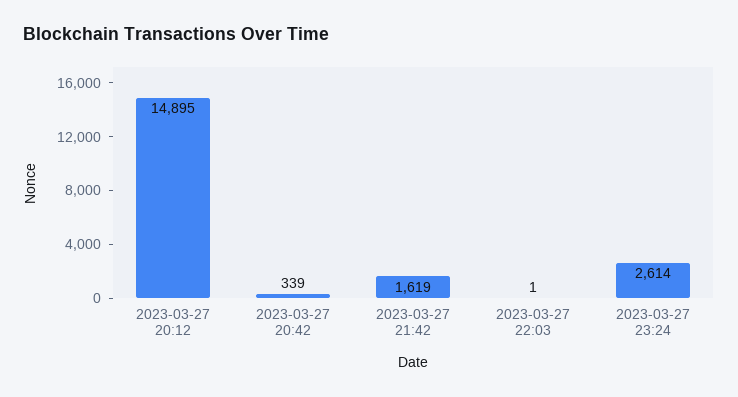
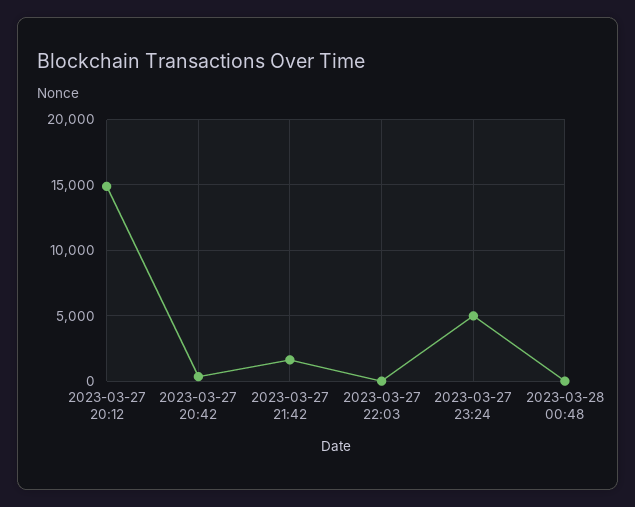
2023-03-27 23:24: 2614 -> 5000
2023-03-28 00:48: none -> 0

